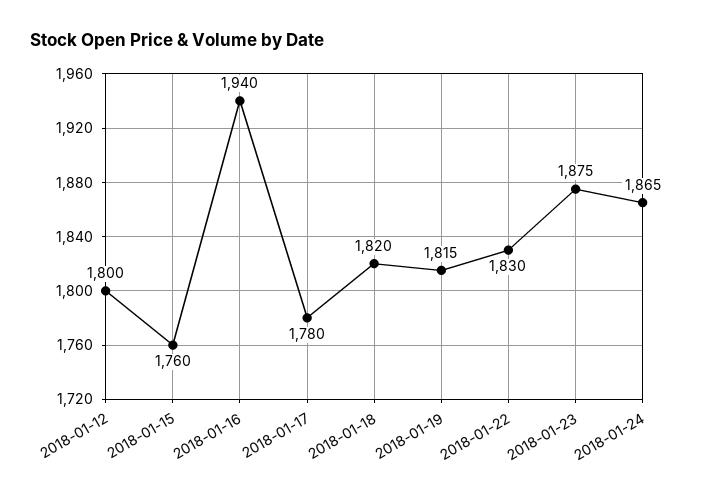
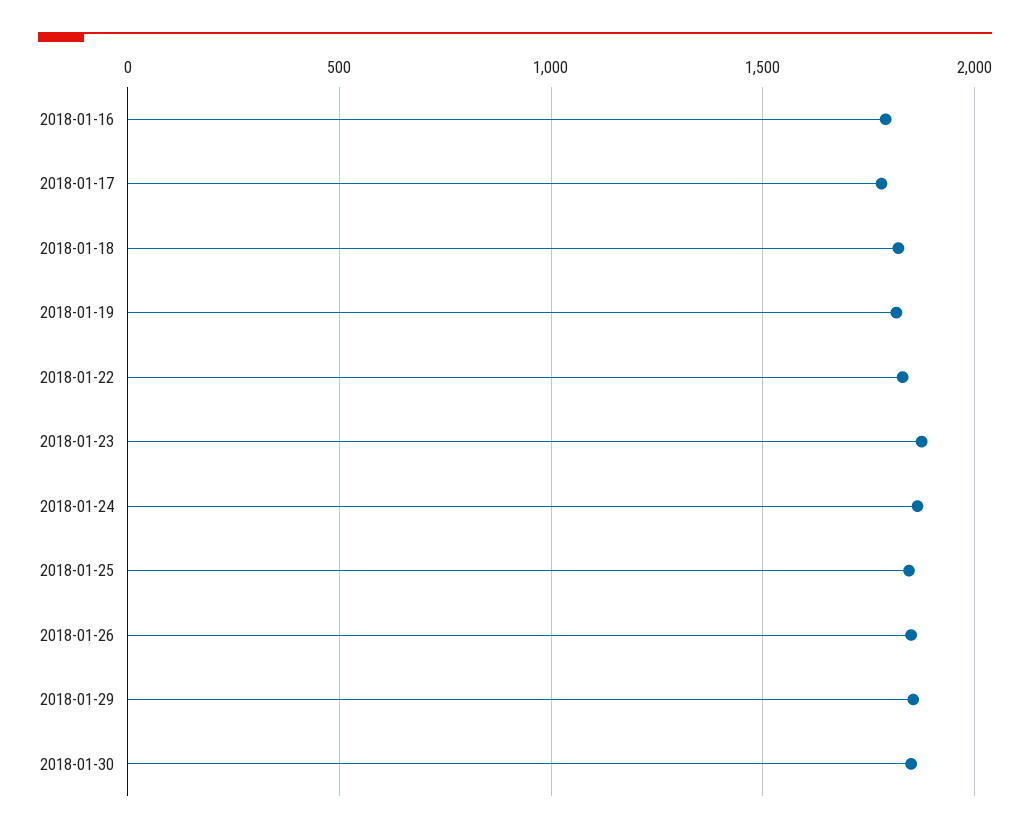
2018-01-12: 1800 -> none
2018-01-15: 1760 -> none
2018-01-16: 1940 -> 1800
2018-01-25: none -> 1850
2018-01-26: none -> 1850
2018-01-29: none -> 1850
2018-01-30: none -> 1850

